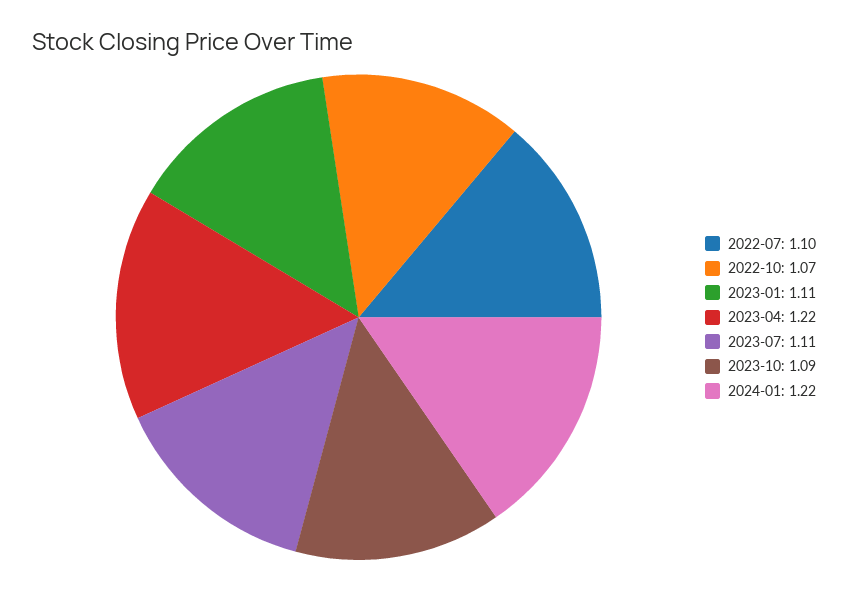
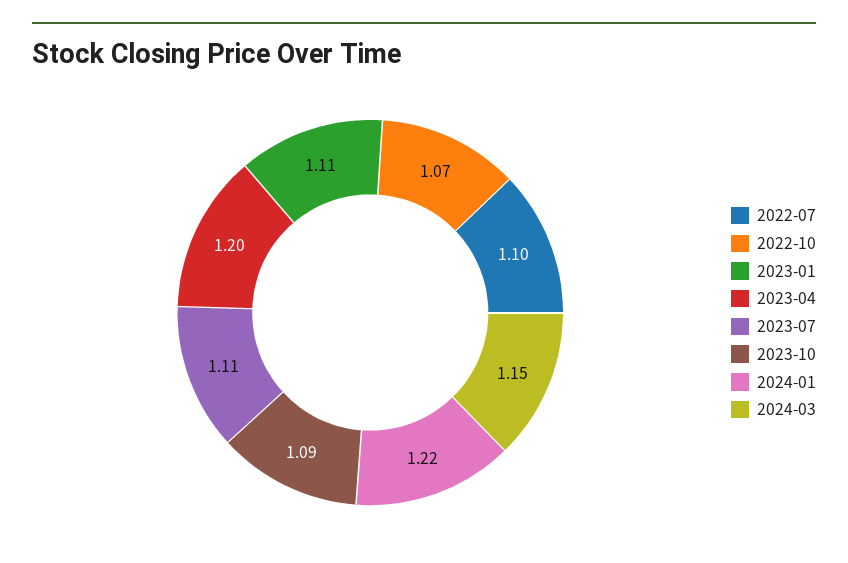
2023-04: 1.22 -> 1.2
2024-03: none -> 1.15

